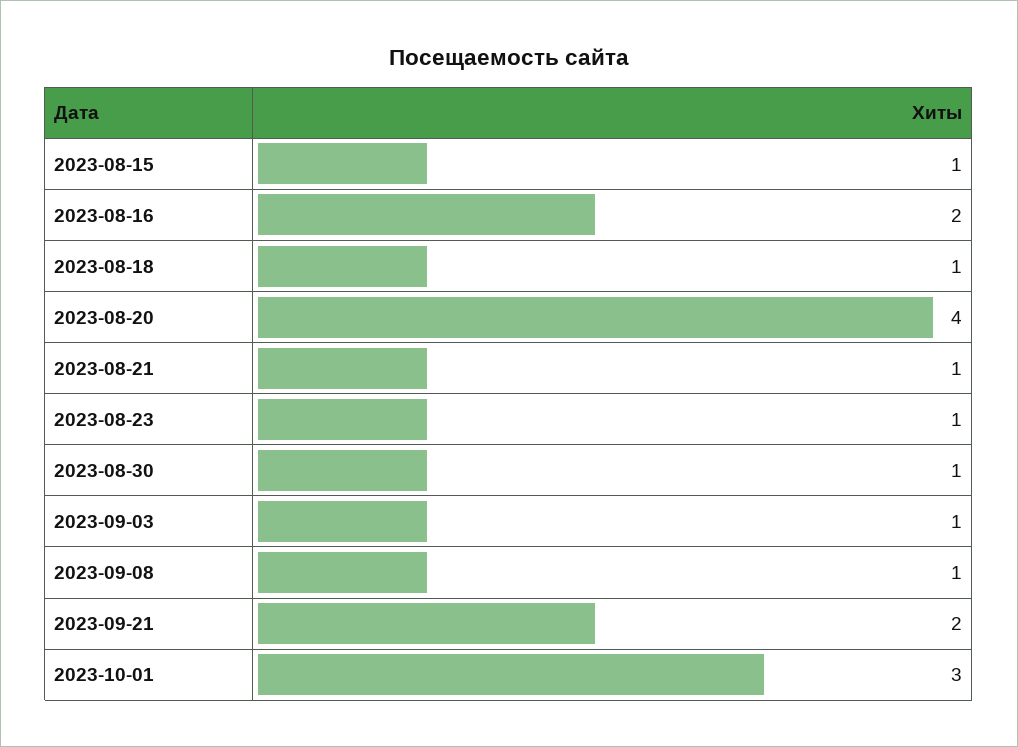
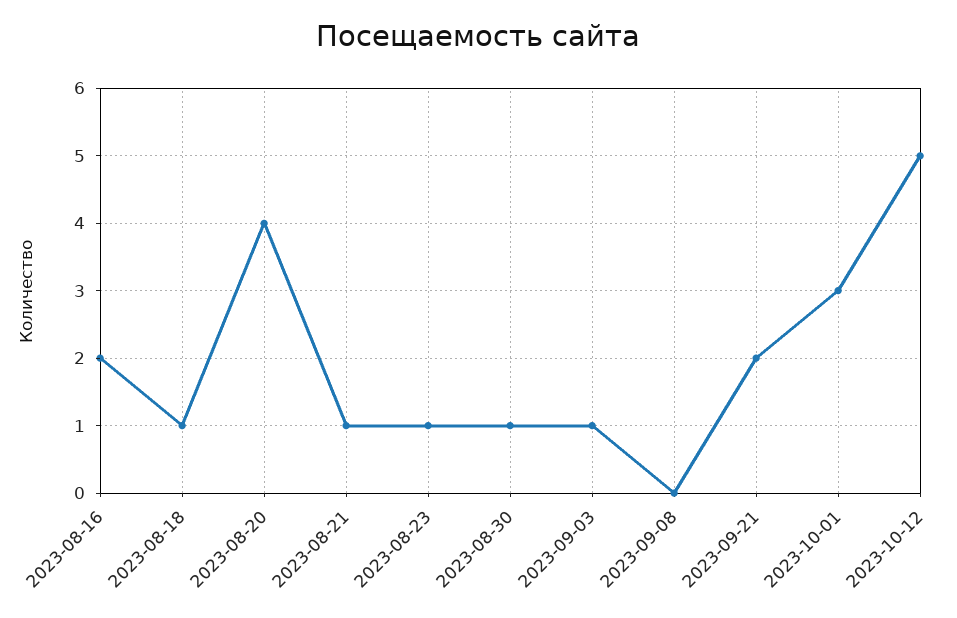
2023-08-15: 1 -> none
2023-09-08: 1 -> 0
2023-10-12: none -> 5

